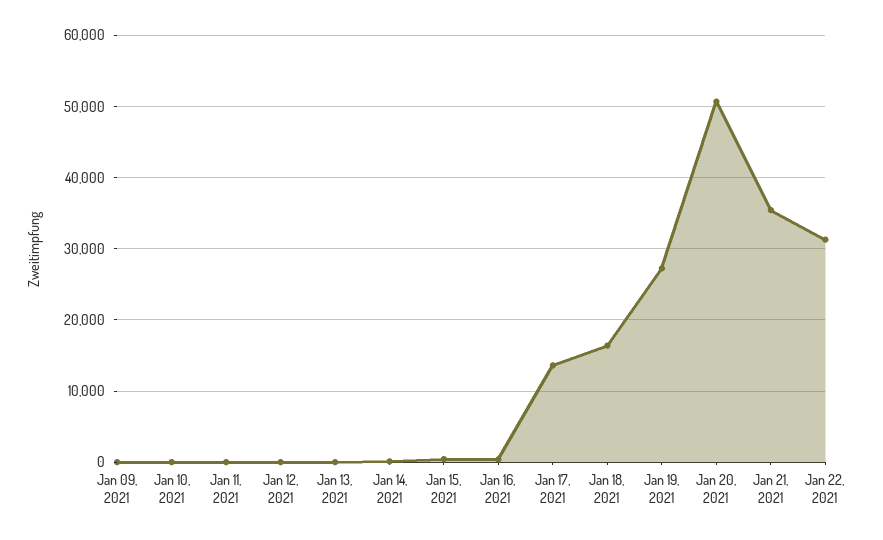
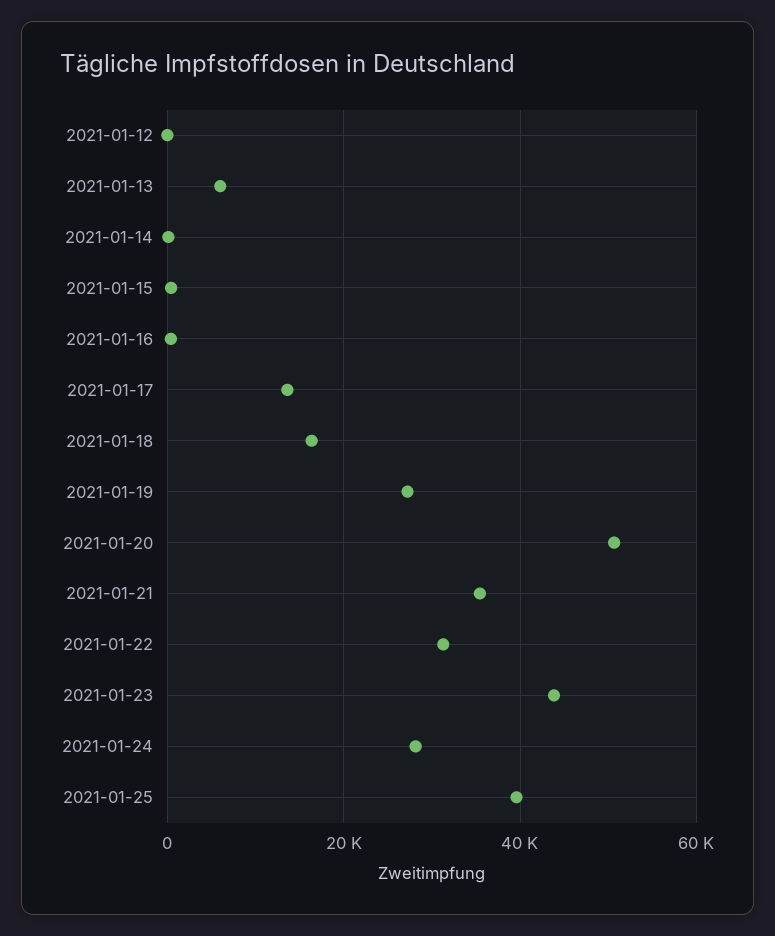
Jan 09, 2021: 0 -> none
Jan 10, 2021: 0 -> none
Jan 11, 2021: 0 -> none
Jan 13, 2021: 0 -> 6000
2021-01-23: none -> 44000
2021-01-24: none -> 28000
2021-01-25: none -> 40000

